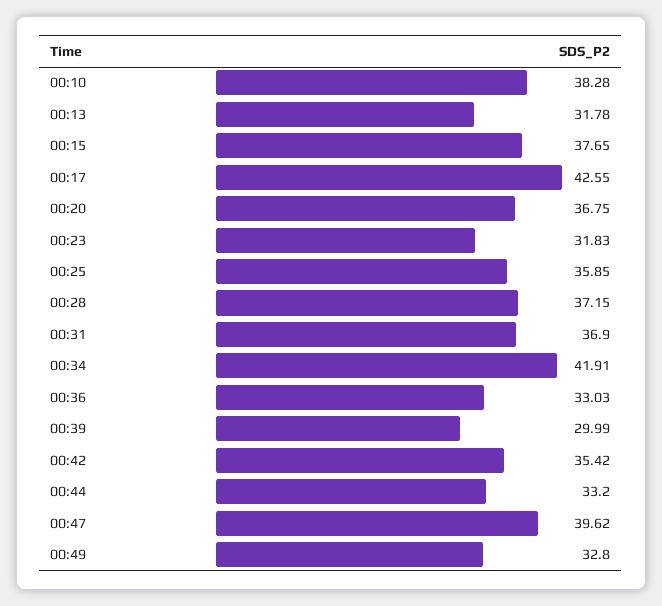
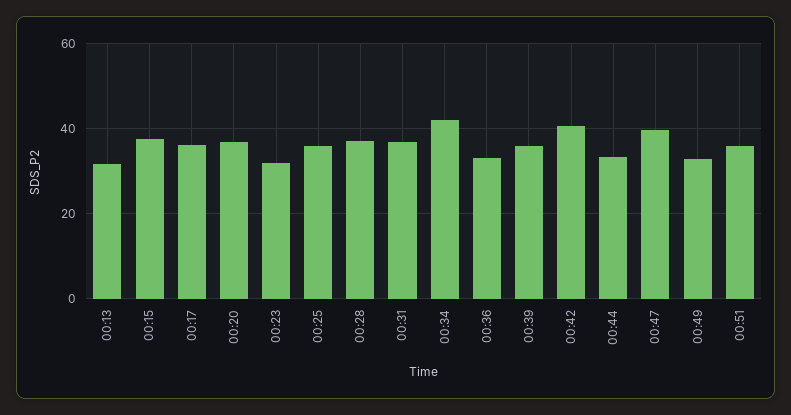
00:10: 38.28 -> none
00:17: 42.55 -> 36
00:39: 29.99 -> 36
00:42: 35.42 -> 40
00:51: none -> 36

